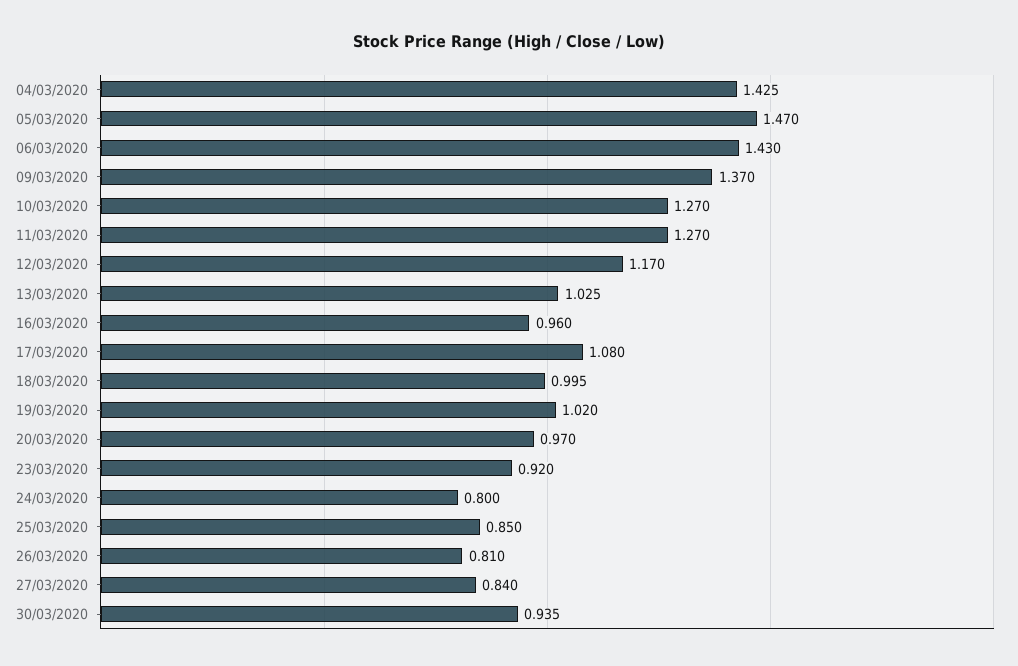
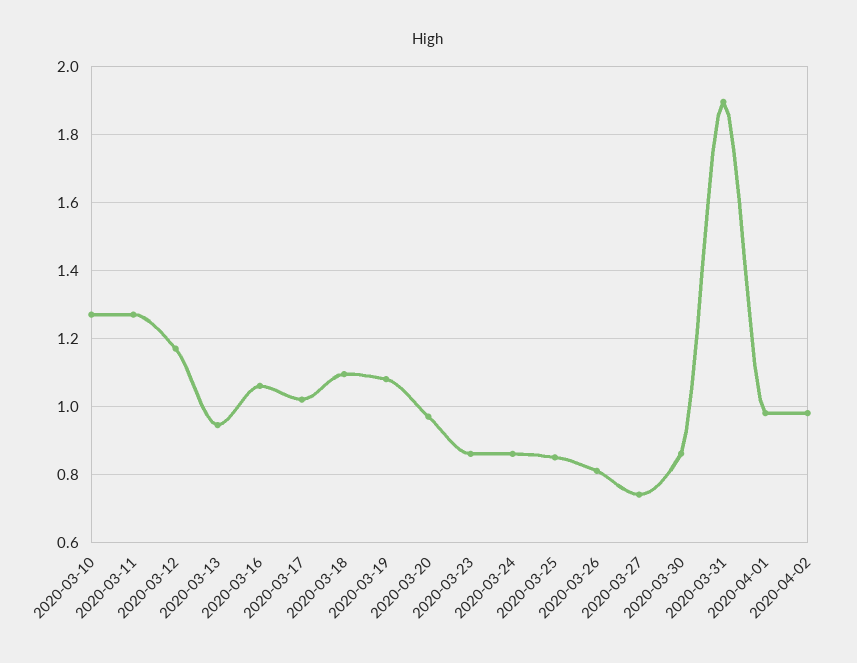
04/03/2020: 1.425 -> none
05/03/2020: 1.47 -> none
06/03/2020: 1.43 -> none
09/03/2020: 1.37 -> none
13/03/2020: 1.025 -> 0.94
16/03/2020: 0.96 -> 1.06
17/03/2020: 1.08 -> 1.02
18/03/2020: 0.995 -> 1.1
19/03/2020: 1.02 -> 1.08
23/03/2020: 0.92 -> 0.86
24/03/2020: 0.8 -> 0.86
27/03/2020: 0.84 -> 0.74
30/03/2020: 0.935 -> 0.86
2020-03-31: none -> 1.9
2020-04-01: none -> 0.98
2020-04-02: none -> 0.98

